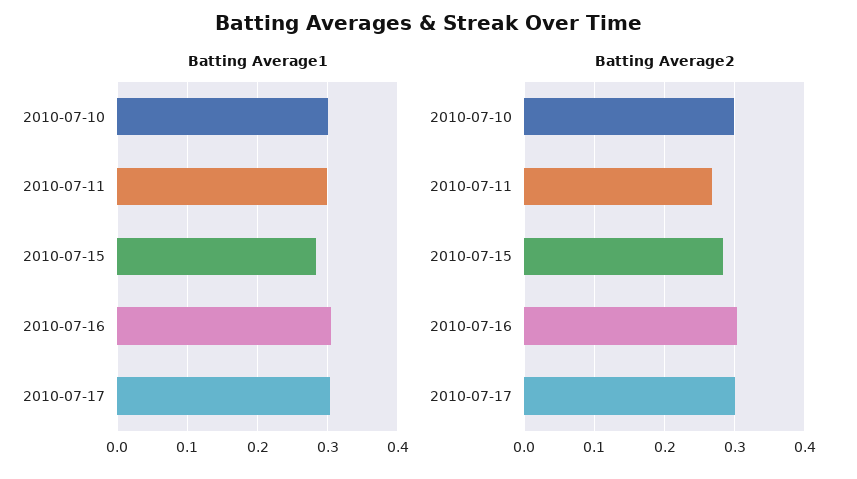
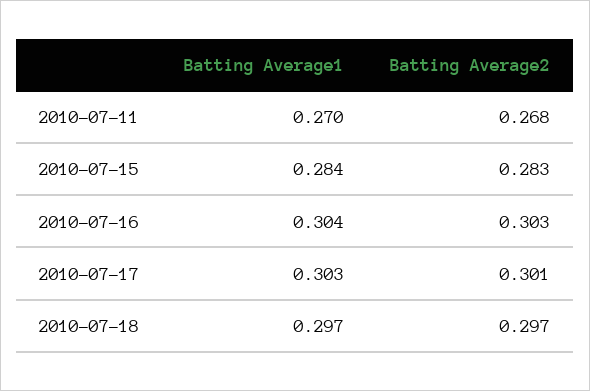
Batting Average1, 2010-07-10: 0.3 -> none
Batting Average1, 2010-07-11: 0.3 -> 0.27
Batting Average2, 2010-07-10: 0.3 -> none
Batting Average1, 2010-07-18: none -> 0.297
Batting Average2, 2010-07-18: none -> 0.297

